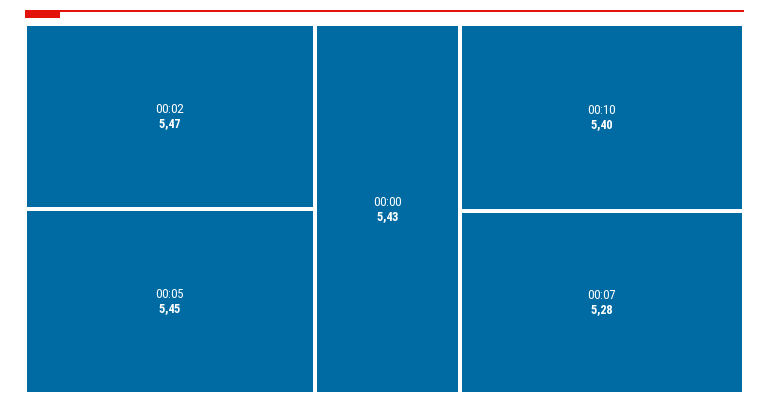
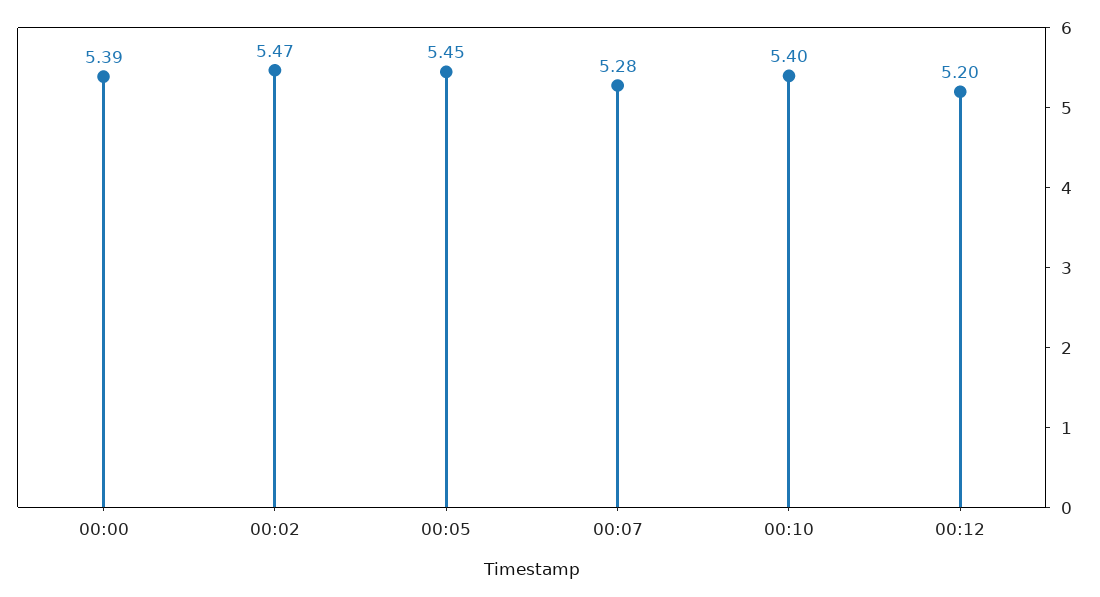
00:00: 5.43 -> 5.39
00:12: none -> 5.2

